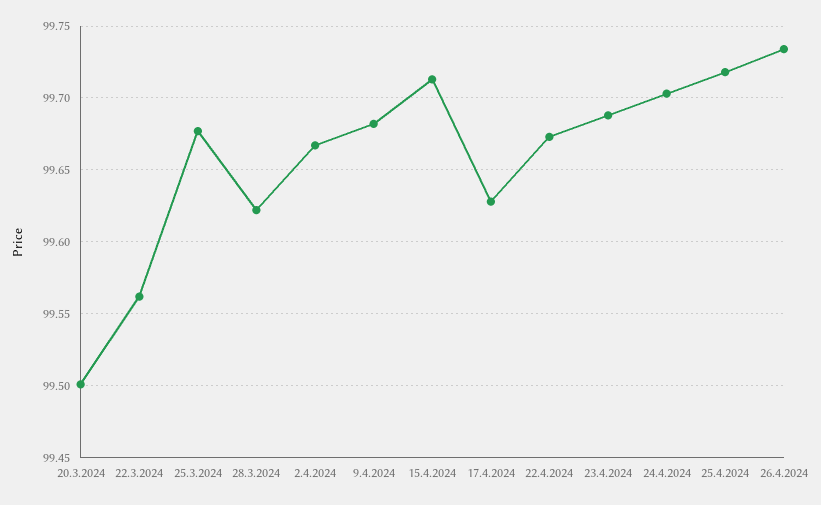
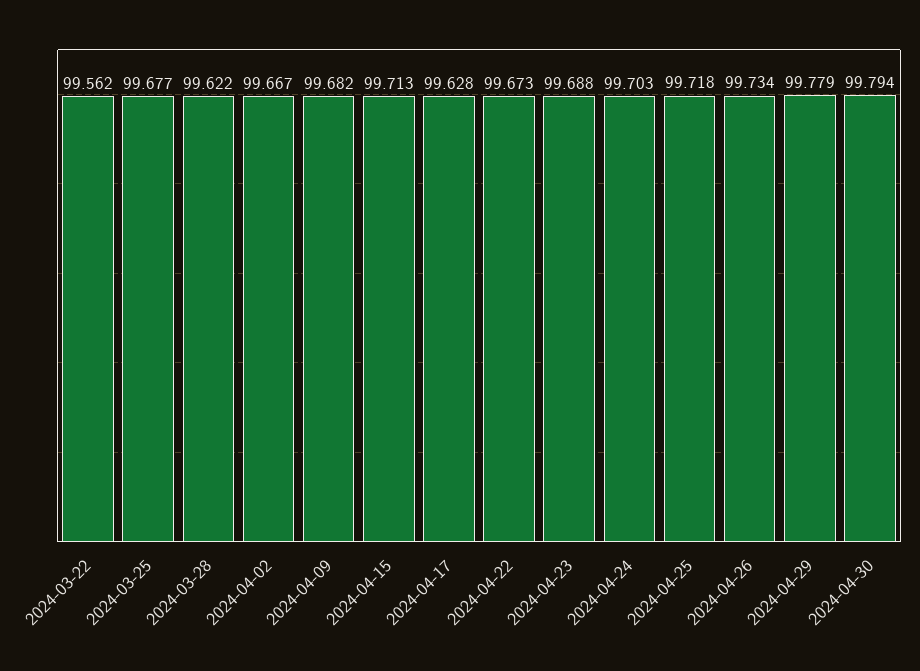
20.3.2024: 99.5 -> none
2024-04-29: none -> 99.779
2024-04-30: none -> 99.794

